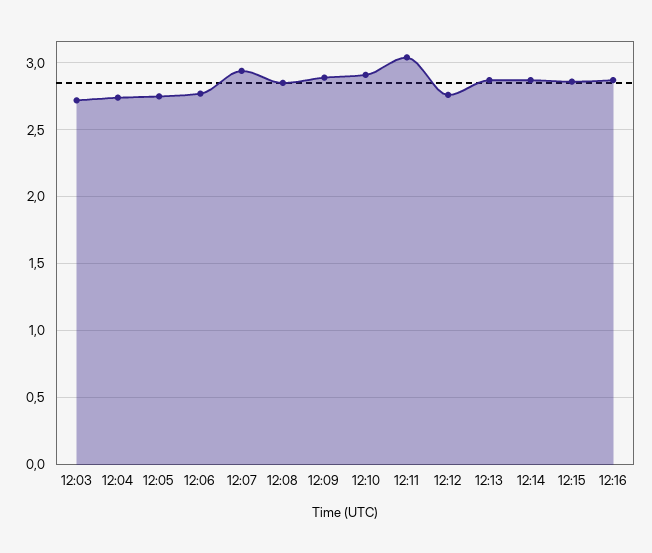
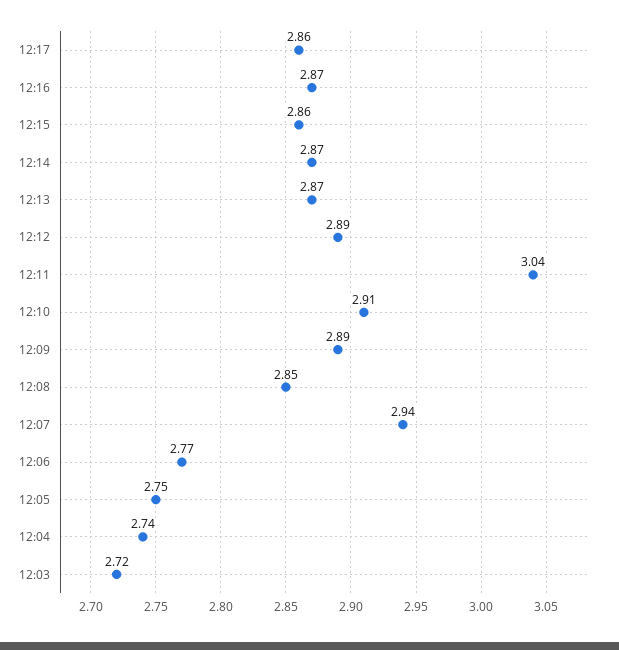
12:12: 2.75 -> 2.89
12:17: none -> 2.86

